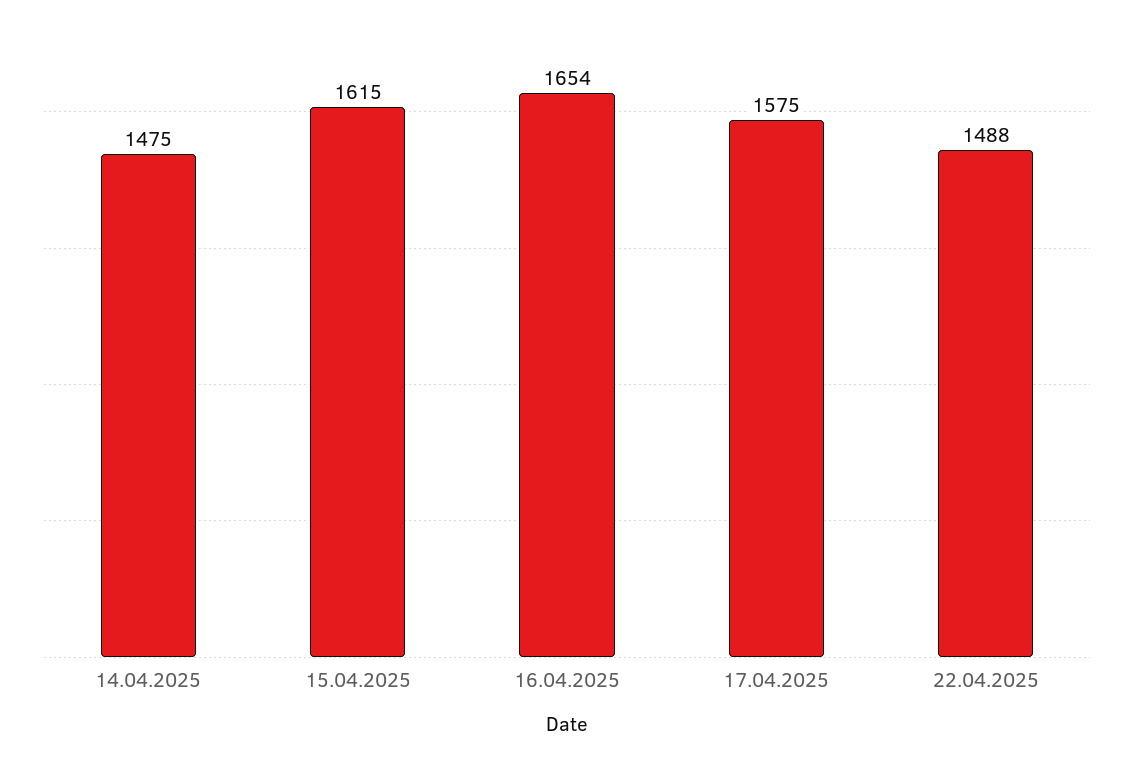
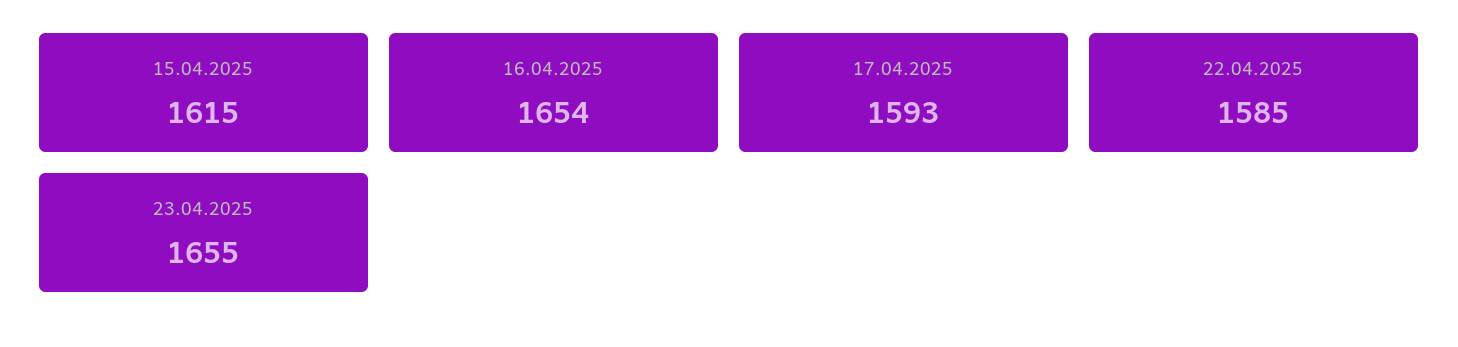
14.04.2025: 1475 -> none
17.04.2025: 1575 -> 1593
22.04.2025: 1488 -> 1585
23.04.2025: none -> 1655

